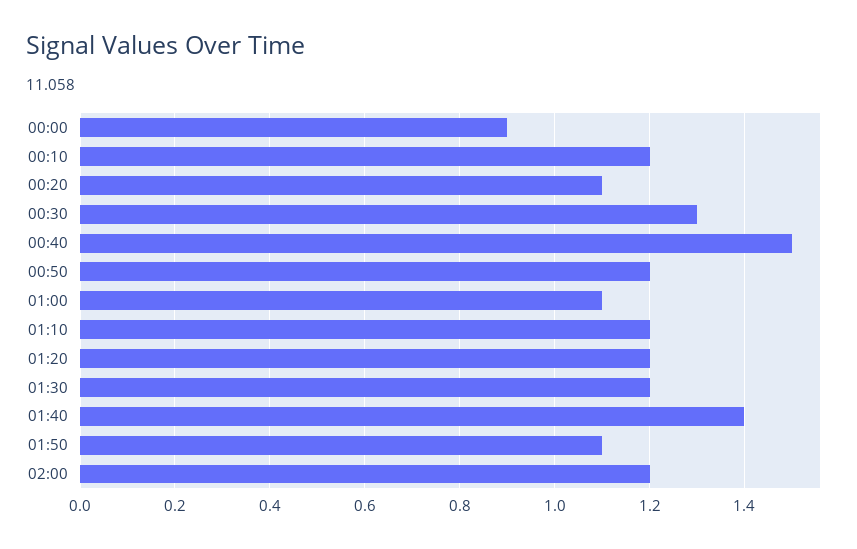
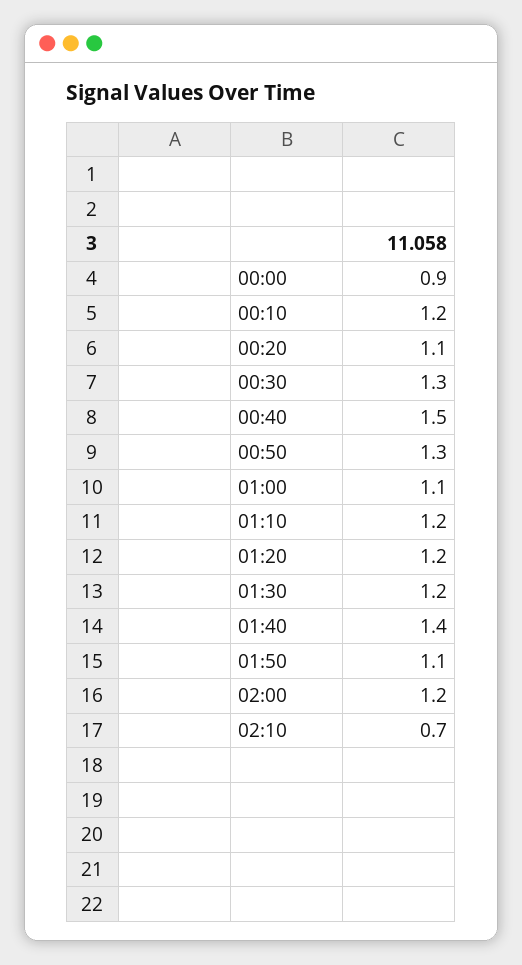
00:50: 1.2 -> 1.3
02:10: none -> 0.7

